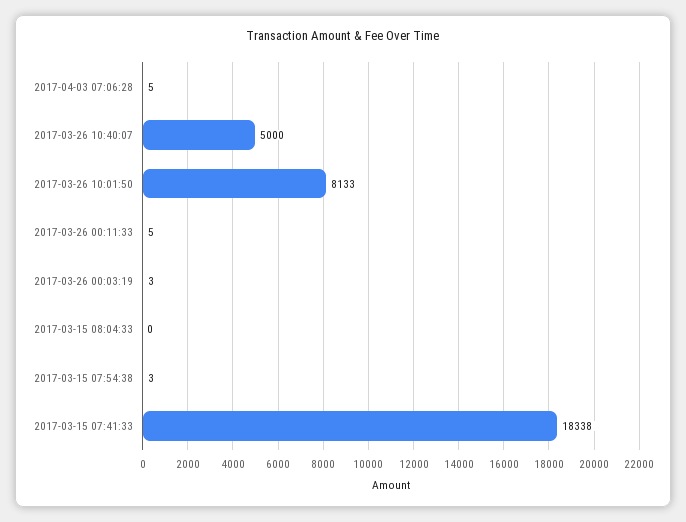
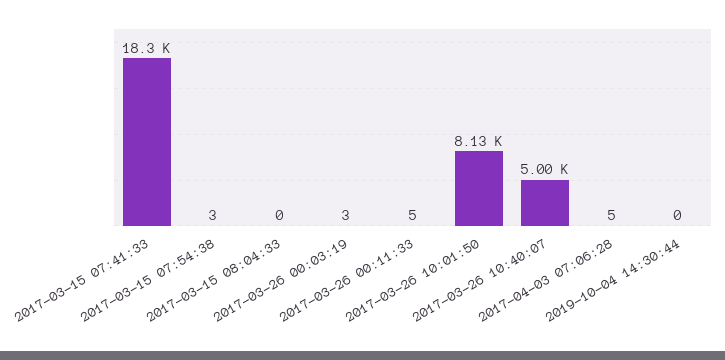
2019-10-04 14:30:44: none -> 0

